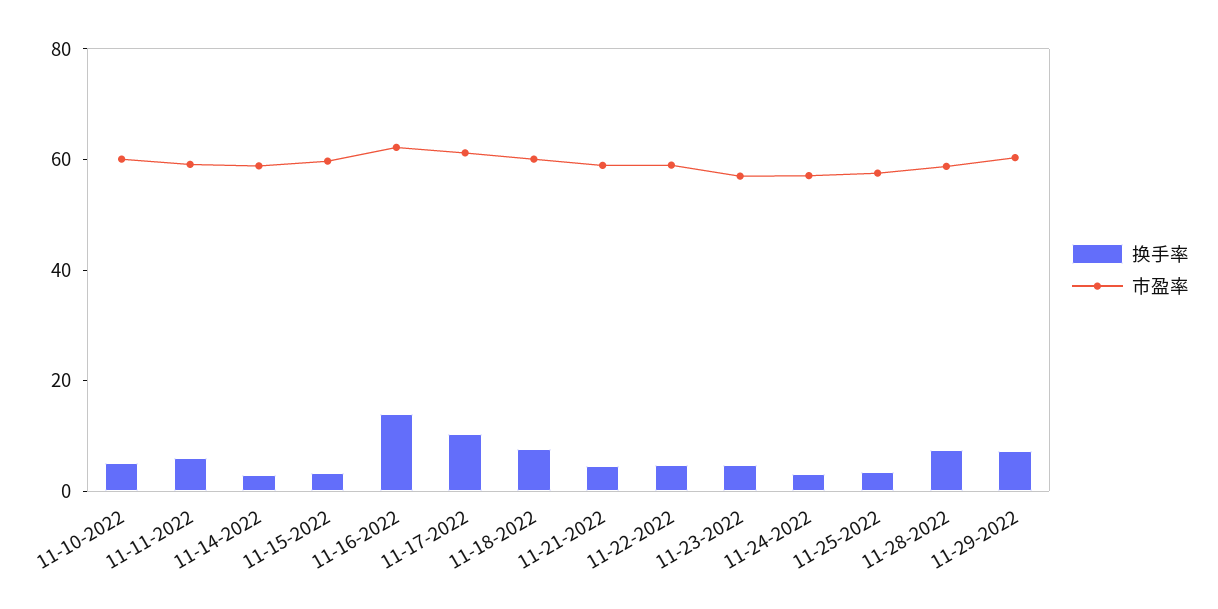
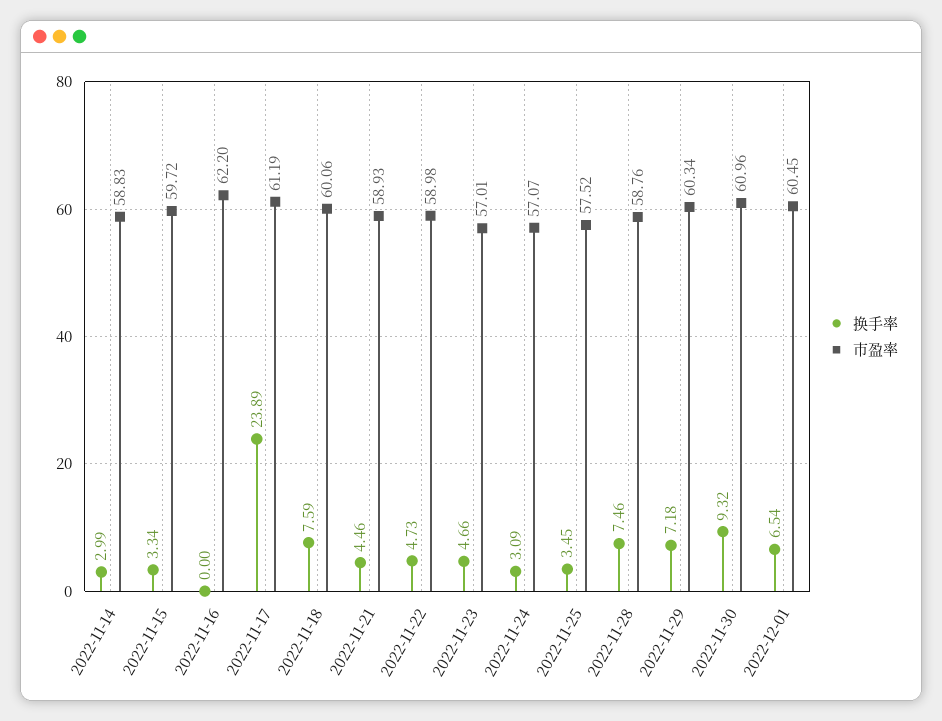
换手率, 11-10-2022: 5 -> none
市盈率, 11-10-2022: 60 -> none
换手率, 11-11-2022: 5 -> none
市盈率, 11-11-2022: 60 -> none
换手率, 11-16-2022: 15 -> 0
换手率, 11-17-2022: 10 -> 23.89
换手率, 2022-11-30: none -> 9.32
市盈率, 2022-11-30: none -> 60.96
换手率, 2022-12-01: none -> 6.54
市盈率, 2022-12-01: none -> 60.45

